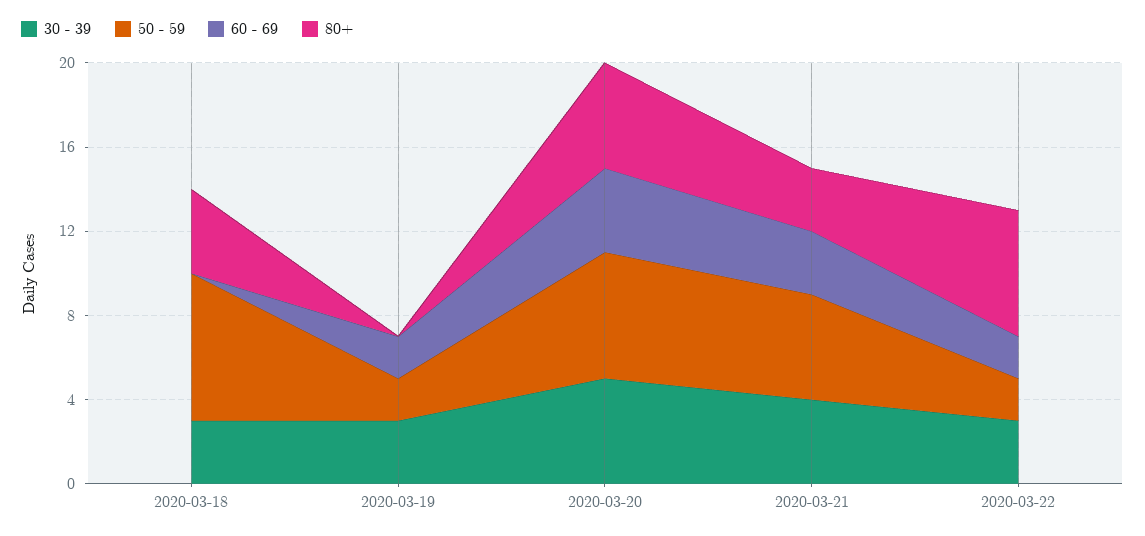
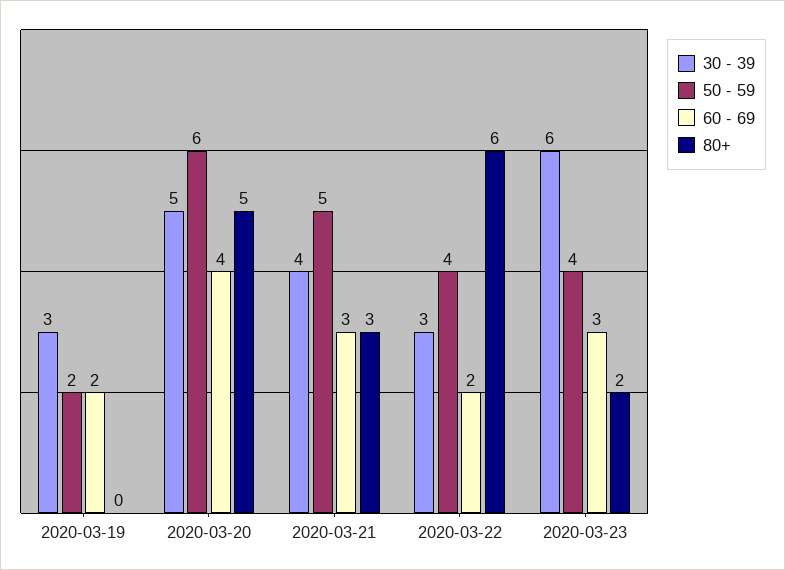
30 - 39, 2020-03-18: 3 -> none
50 - 59, 2020-03-18: 7 -> none
60 - 69, 2020-03-18: 0 -> none
80+, 2020-03-18: 4 -> none
50 - 59, 2020-03-22: 2 -> 4
30 - 39, 2020-03-23: none -> 6
50 - 59, 2020-03-23: none -> 4
60 - 69, 2020-03-23: none -> 3
80+, 2020-03-23: none -> 2

